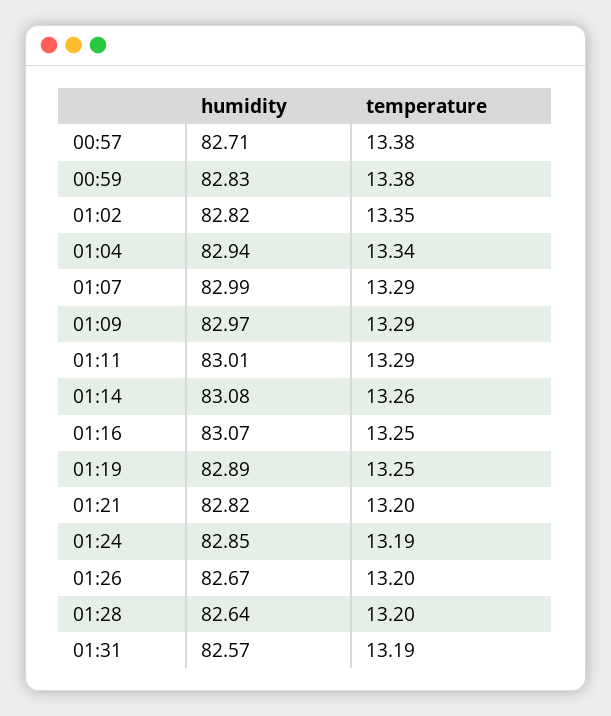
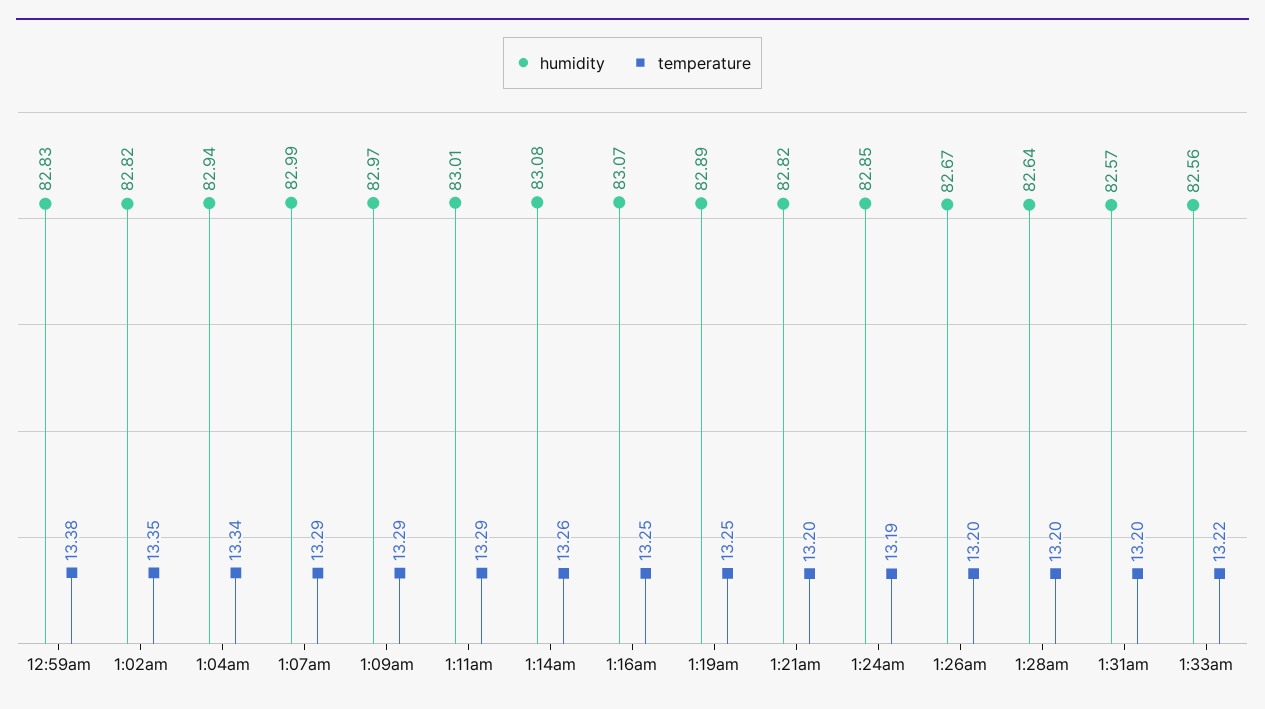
humidity, 00:57: 82.71 -> none
temperature, 00:57: 13.38 -> none
temperature, 01:31: 13.19 -> 13.2
humidity, 1:33am: none -> 82.56
temperature, 1:33am: none -> 13.22

